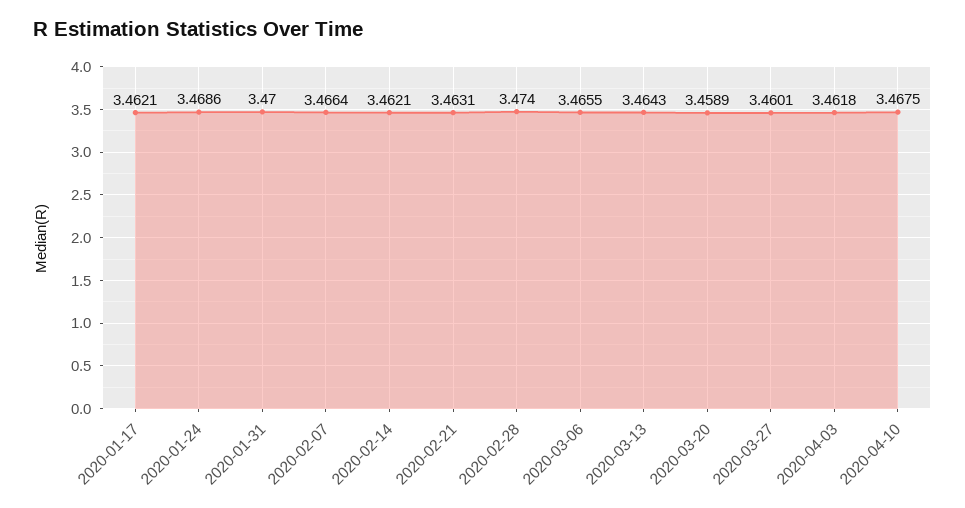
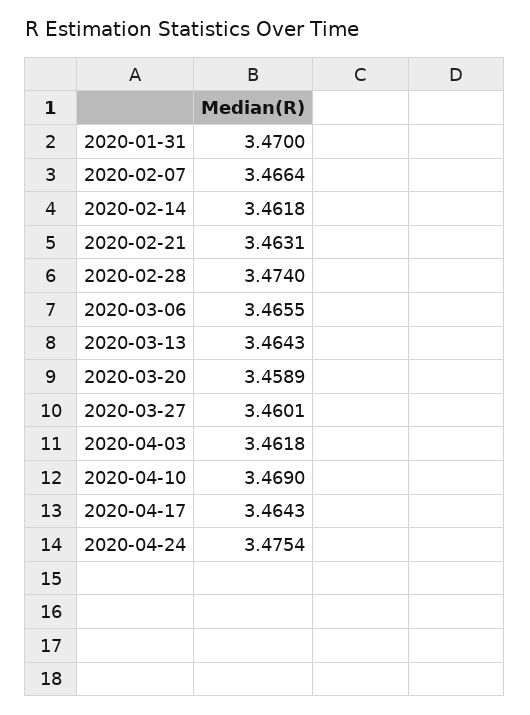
2020-01-17: 3.4621 -> none
2020-01-24: 3.4686 -> none
2020-02-14: 3.4621 -> 3.4618
2020-04-10: 3.4675 -> 3.469
2020-04-17: none -> 3.4643
2020-04-24: none -> 3.4754

